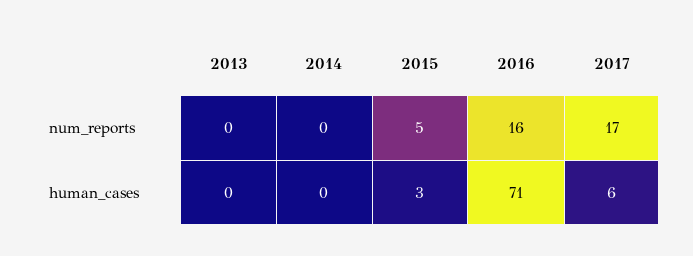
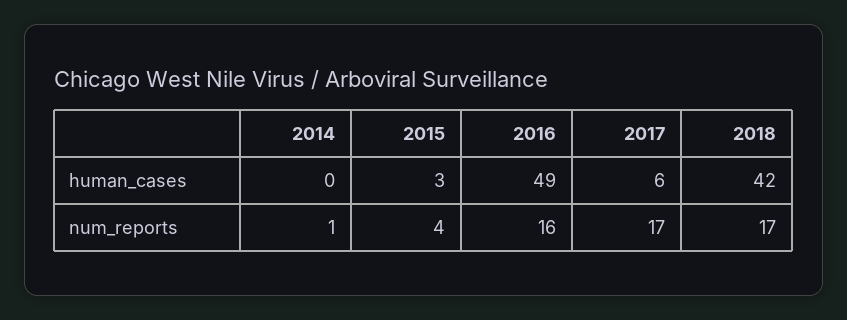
2013, num_reports: 0 -> none
2014, num_reports: 0 -> 1
2015, num_reports: 5 -> 4
2013, human_cases: 0 -> none
2016, human_cases: 71 -> 49
2018, human_cases: none -> 42
2018, num_reports: none -> 17

